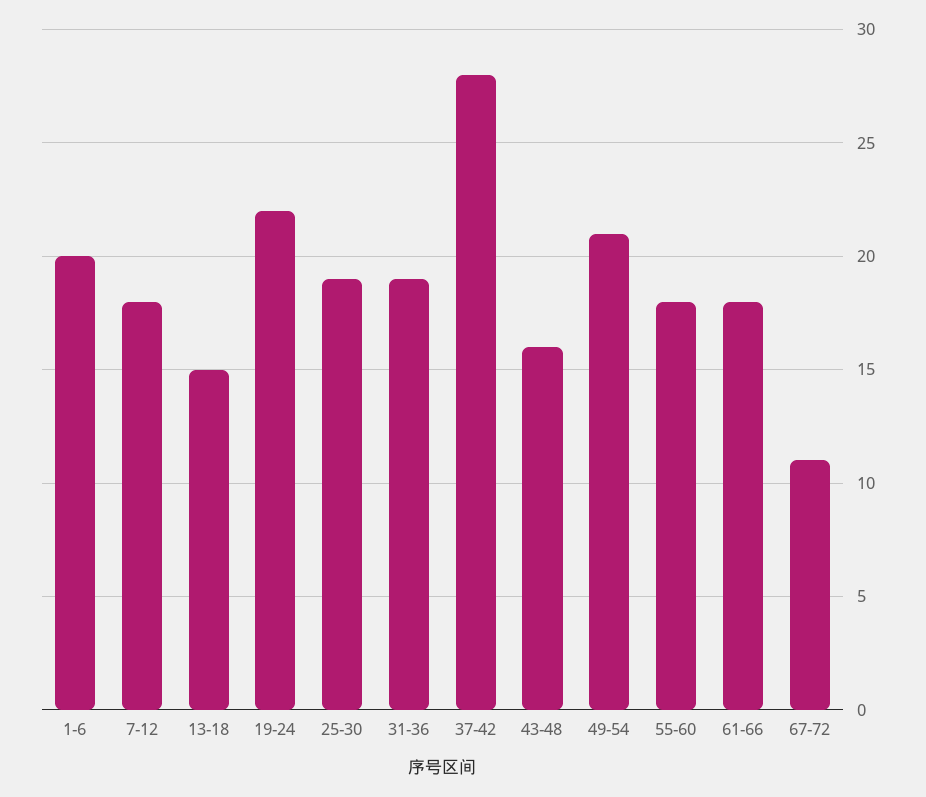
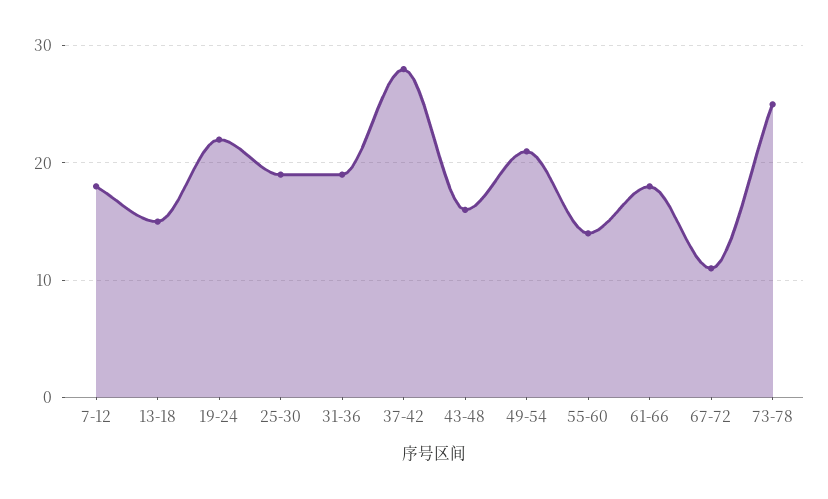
1-6: 20 -> none
55-60: 18 -> 14
73-78: none -> 25

